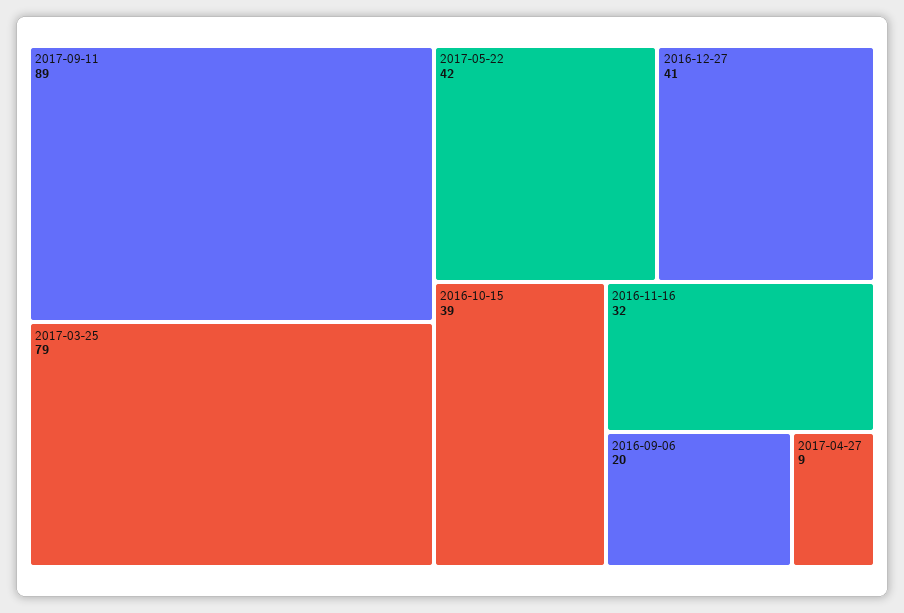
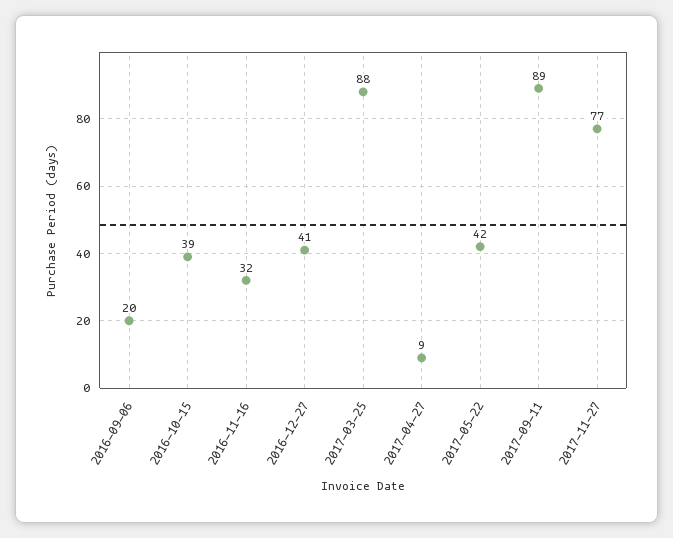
2017-03-25: 79 -> 88
2017-11-27: none -> 77

